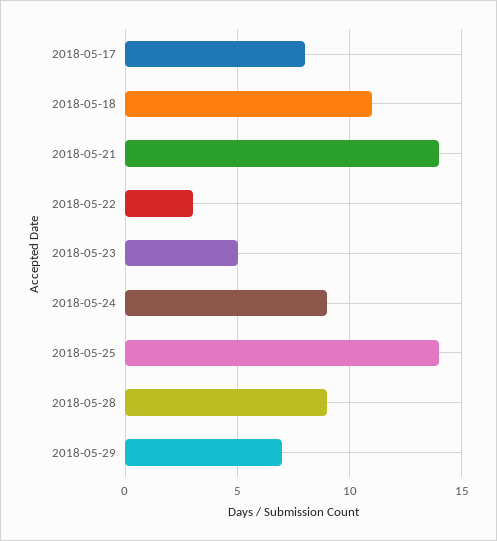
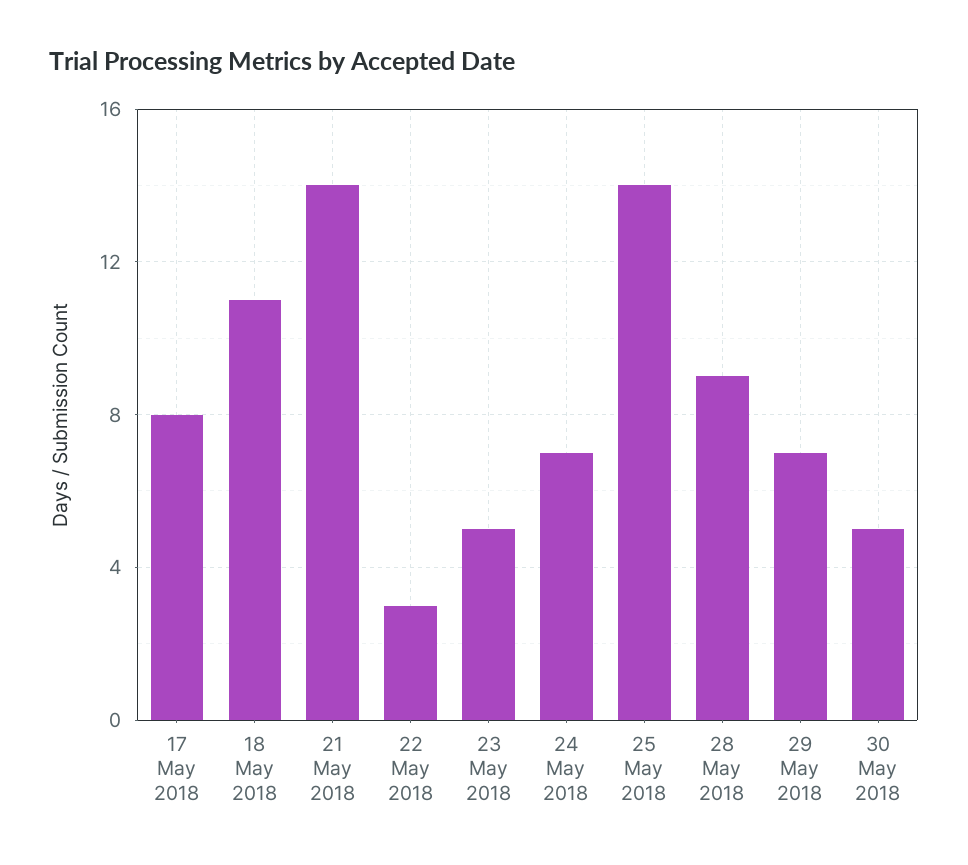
2018-05-24: 9 -> 7
30 May 2018: none -> 5

